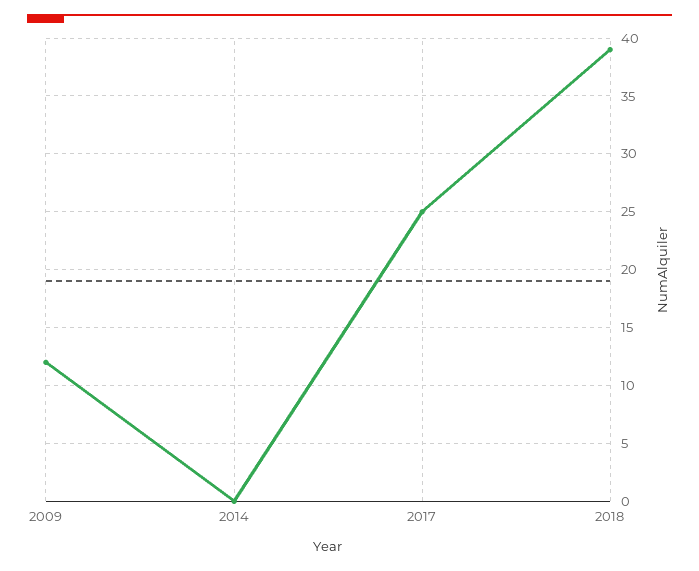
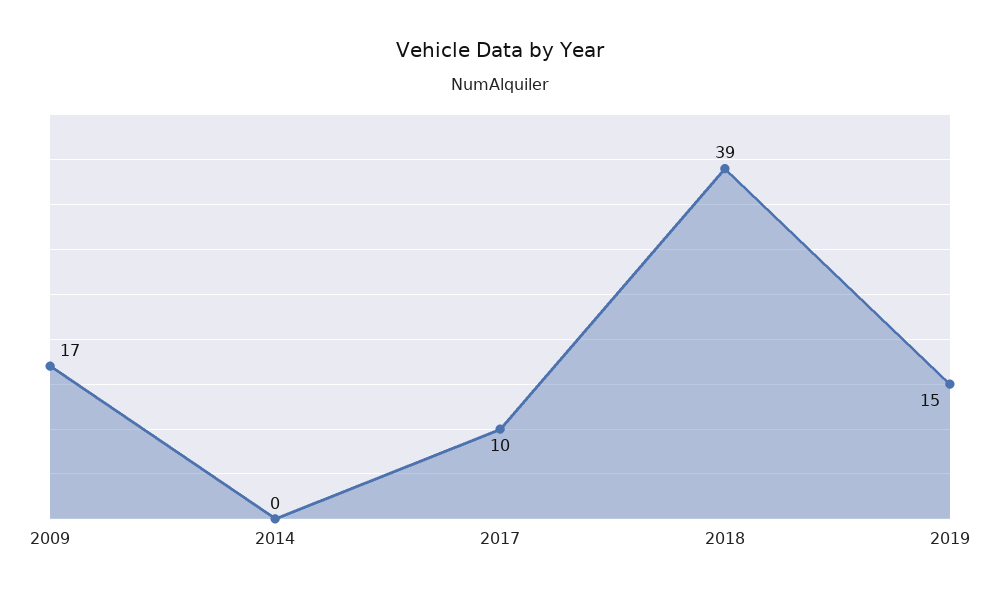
2009: 12 -> 17
2017: 25 -> 10
2019: none -> 15

